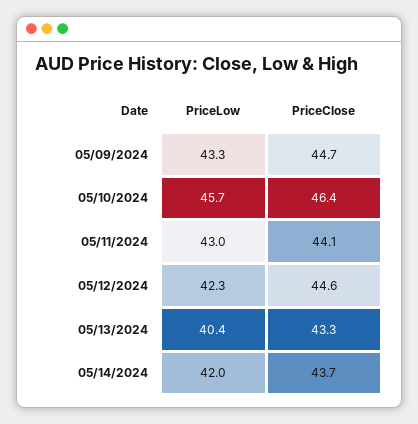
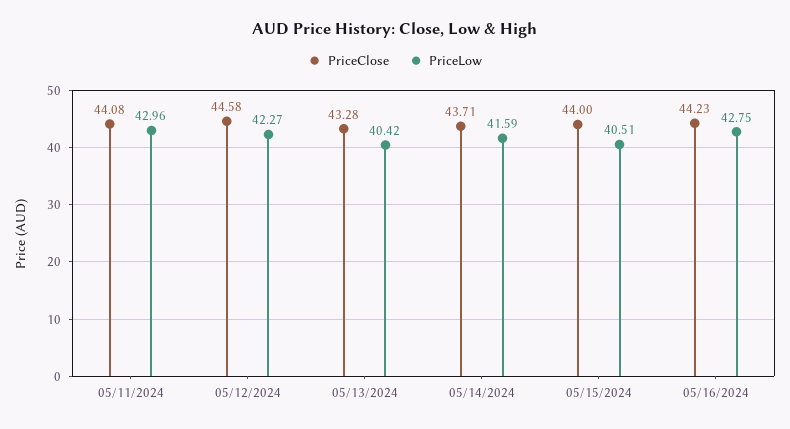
PriceLow, 05/09/2024: 43.3 -> none
PriceClose, 05/09/2024: 44.7 -> none
PriceLow, 05/10/2024: 45.7 -> none
PriceClose, 05/10/2024: 46.4 -> none
PriceLow, 05/14/2024: 42 -> 41.59
PriceClose, 05/15/2024: none -> 44
PriceLow, 05/15/2024: none -> 40.51
PriceClose, 05/16/2024: none -> 44.23
PriceLow, 05/16/2024: none -> 42.75

